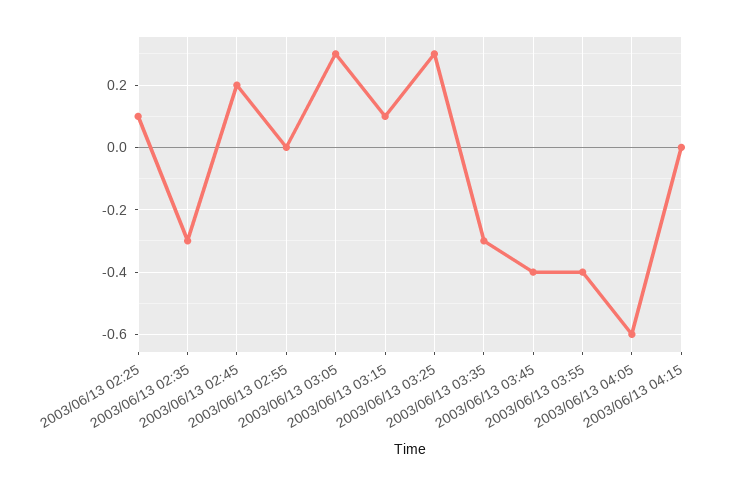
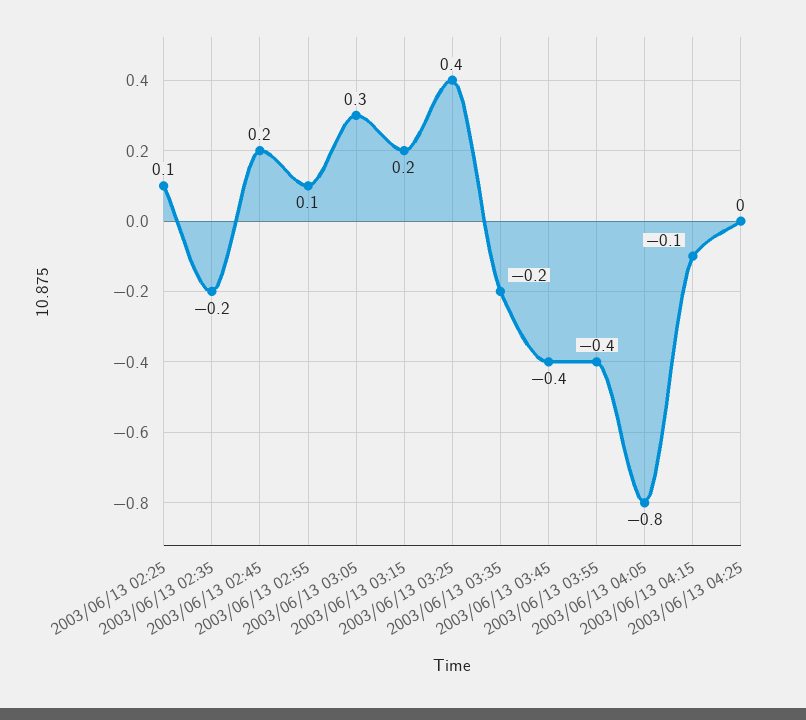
2003/06/13 02:35: -0.3 -> -0.2
2003/06/13 02:55: 0 -> 0.1
2003/06/13 03:15: 0.1 -> 0.2
2003/06/13 03:25: 0.3 -> 0.4
2003/06/13 03:35: -0.3 -> -0.2
2003/06/13 04:05: -0.6 -> -0.8
2003/06/13 04:15: 0 -> -0.1
2003/06/13 04:25: none -> 0

